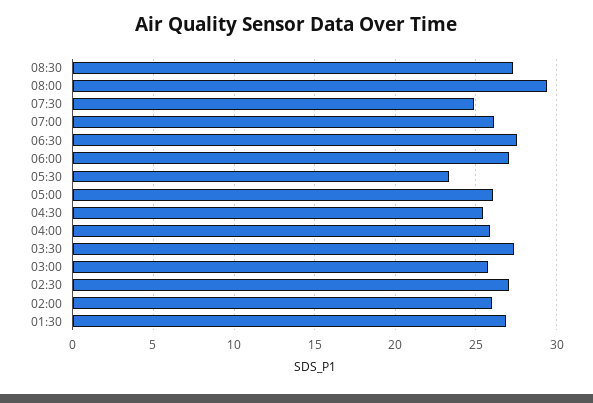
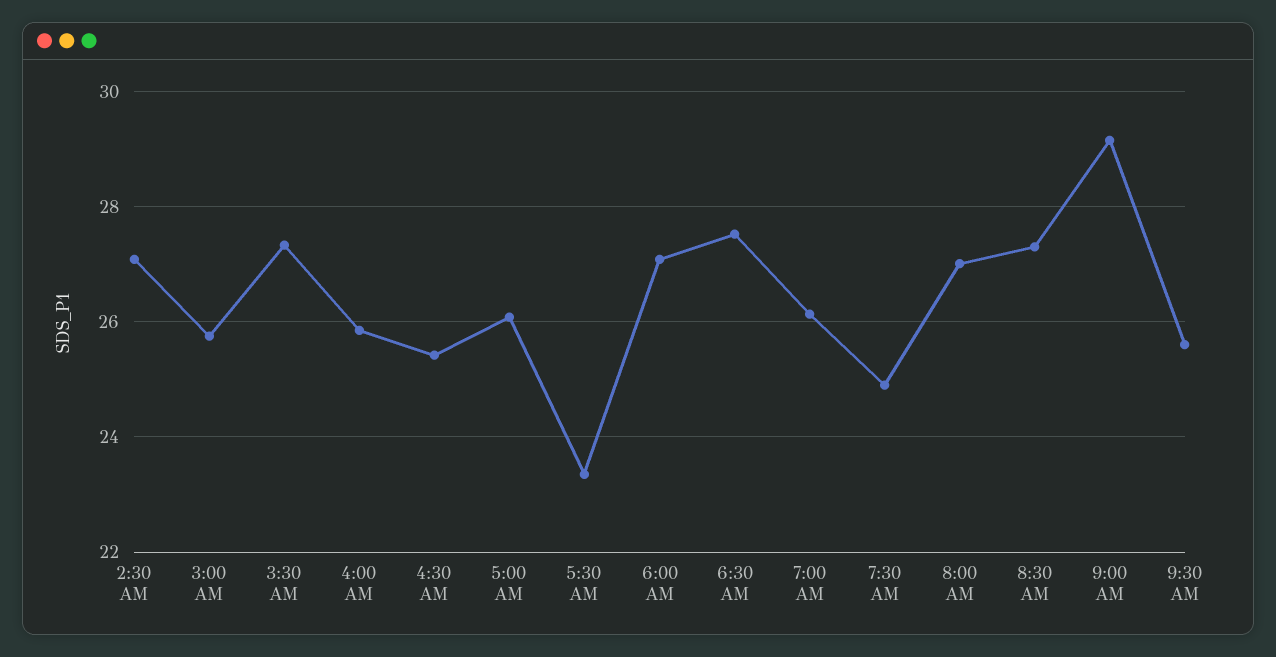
08:00: 29.5 -> 27
02:00: 26 -> none
01:30: 27 -> none
9:00 AM: none -> 29.2
9:30 AM: none -> 25.6

